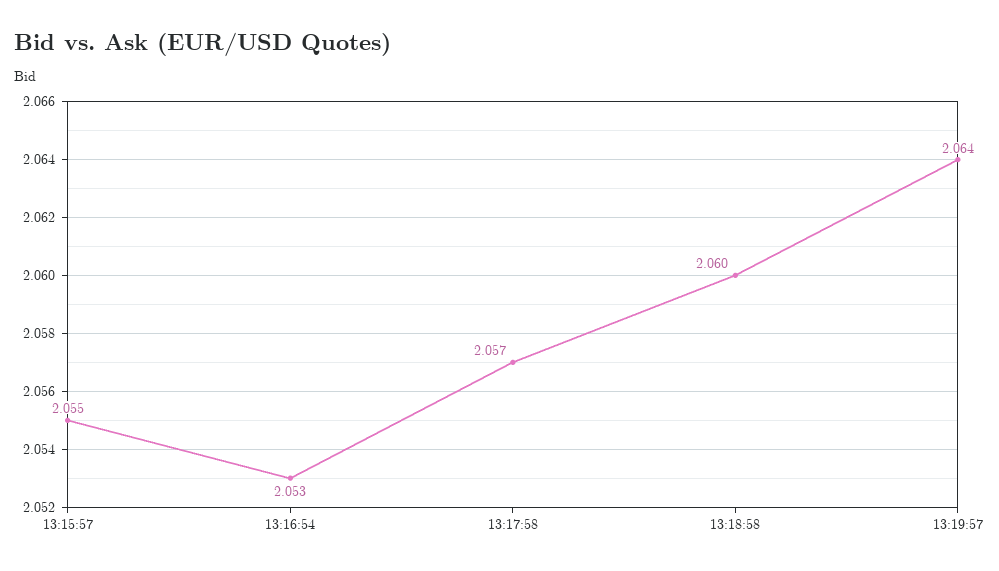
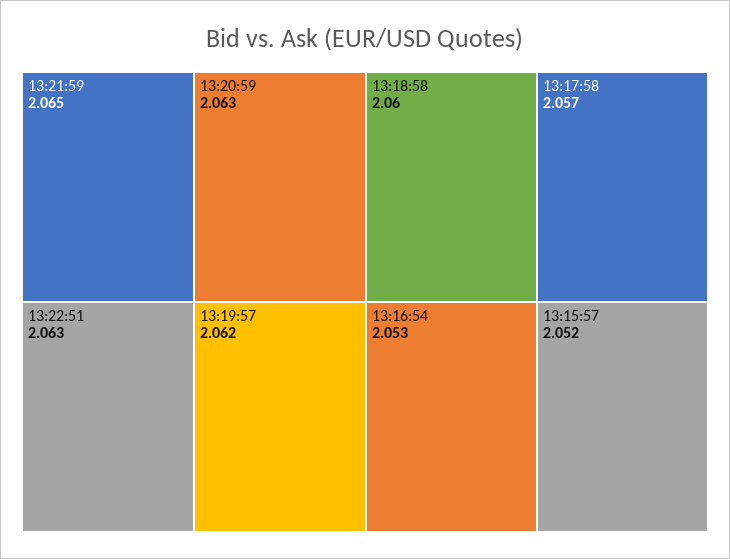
13:15:57: 2.055 -> 2.052
13:19:57: 2.064 -> 2.062
13:21:59: none -> 2.065
13:20:59: none -> 2.063
13:22:51: none -> 2.063

